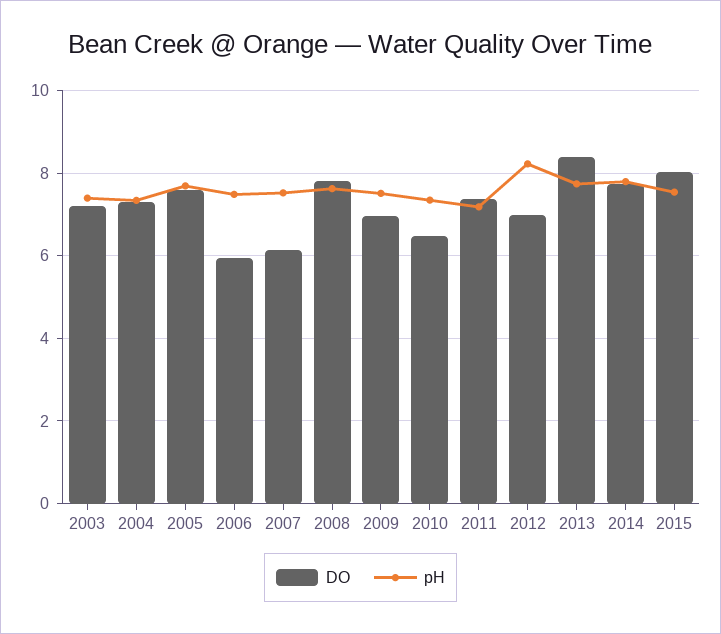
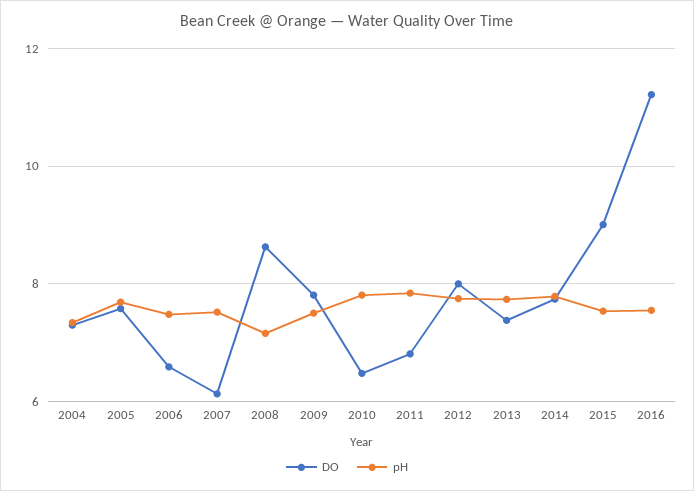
DO, 2003: 7.2 -> none
pH, 2003: 7.4 -> none
DO, 2006: 6 -> 6.6
DO, 2008: 7.8 -> 8.6
pH, 2008: 7.6 -> 7.2
DO, 2009: 7 -> 7.8
pH, 2010: 7.4 -> 7.8
DO, 2011: 7.4 -> 6.8
pH, 2011: 7.2 -> 7.8
DO, 2012: 7 -> 8
pH, 2012: 8.2 -> 7.8
DO, 2013: 8.4 -> 7.4
DO, 2015: 8 -> 9
DO, 2016: none -> 11.2
pH, 2016: none -> 7.6

